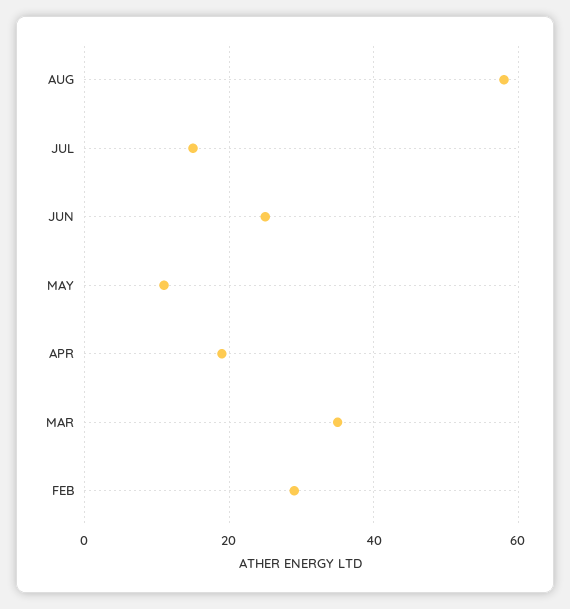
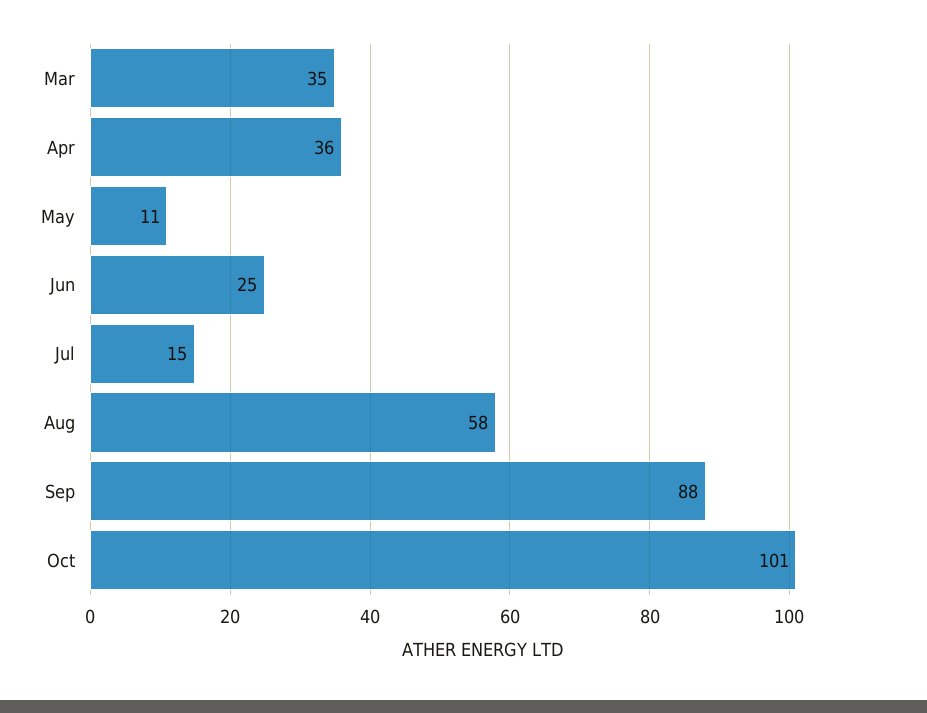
APR: 20 -> 36
FEB: 30 -> none
Sep: none -> 88
Oct: none -> 101

